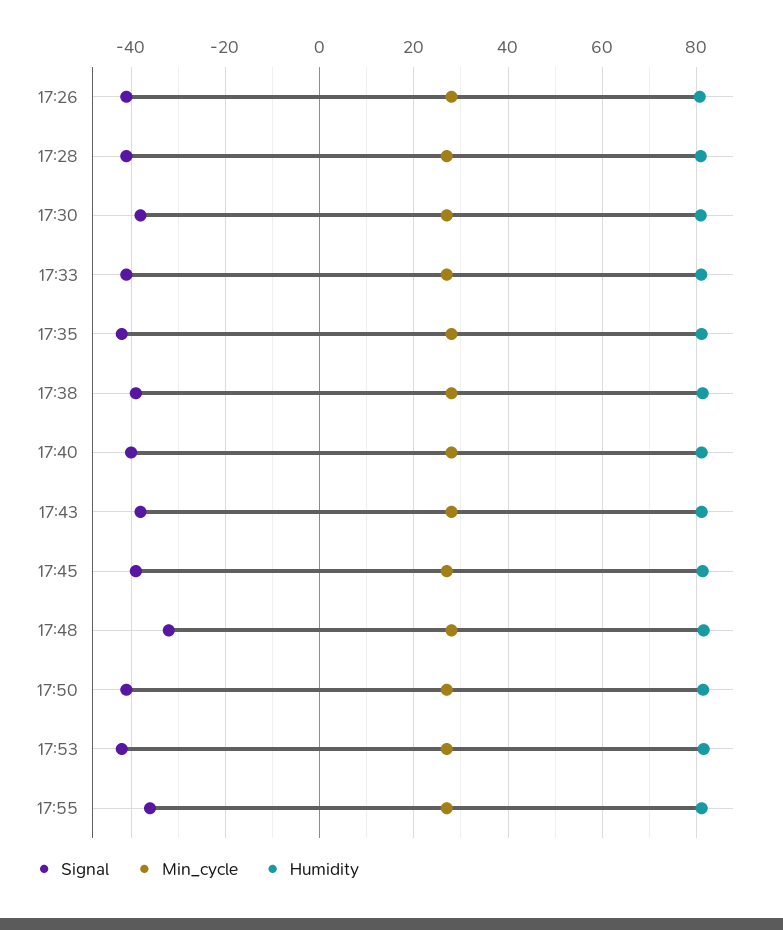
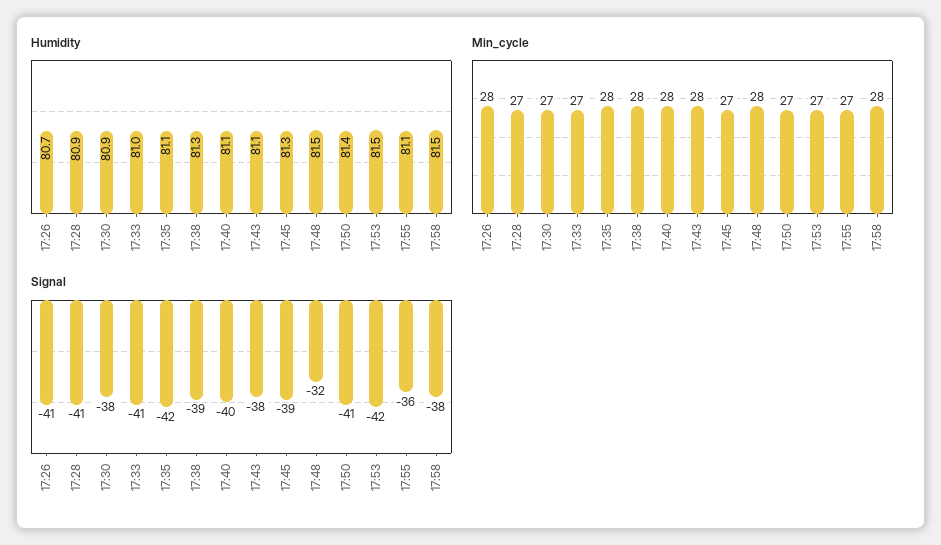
Humidity, 17:58: none -> 81.5
Min_cycle, 17:58: none -> 28
Signal, 17:58: none -> -38

